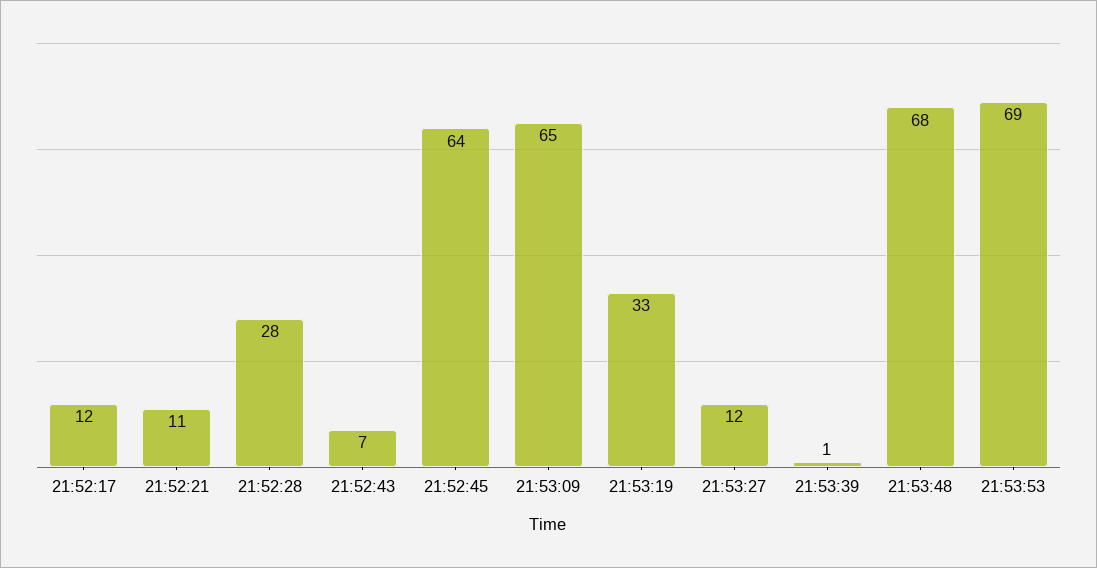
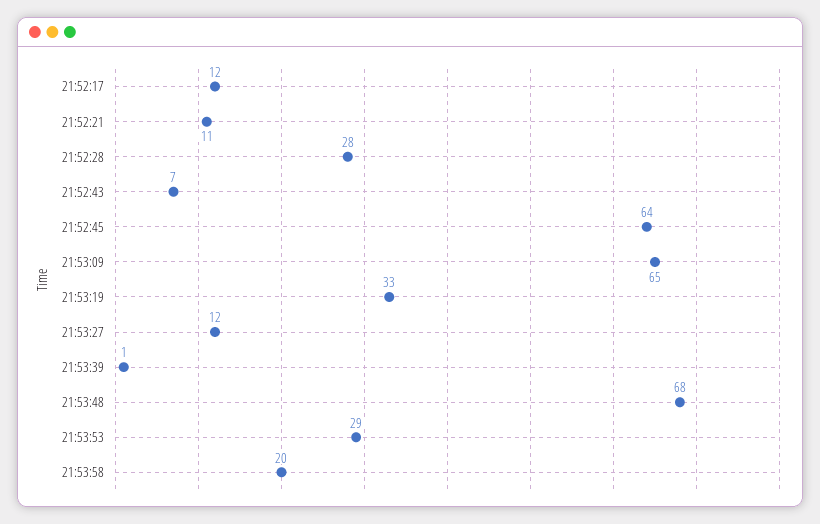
21:53:53: 69 -> 29
21:53:58: none -> 20

